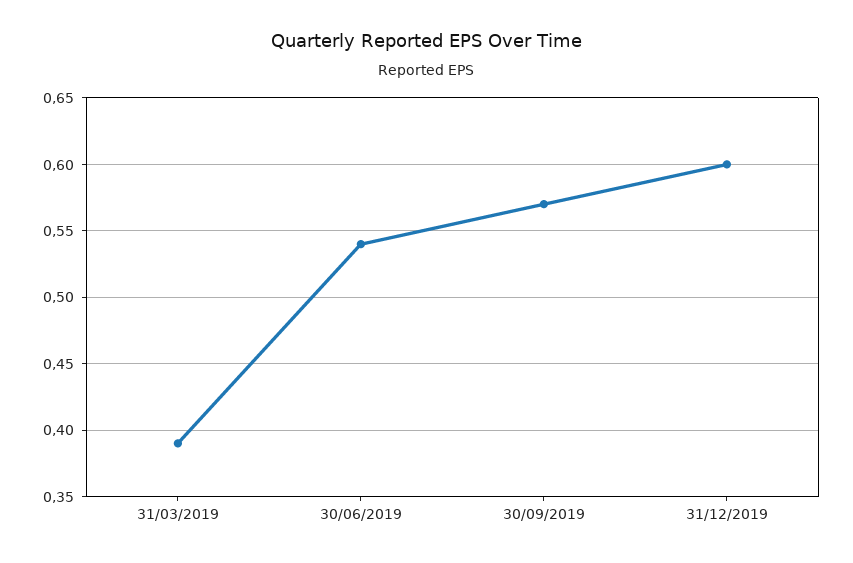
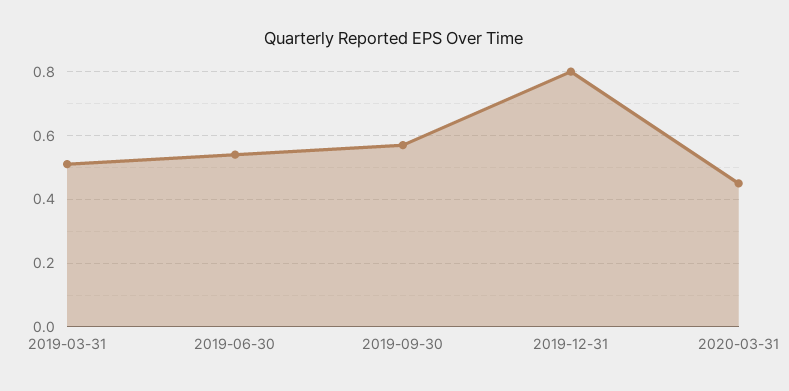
31/03/2019: 0.39 -> 0.5
31/12/2019: 0.6 -> 0.8
2020-03-31: none -> 0.45

